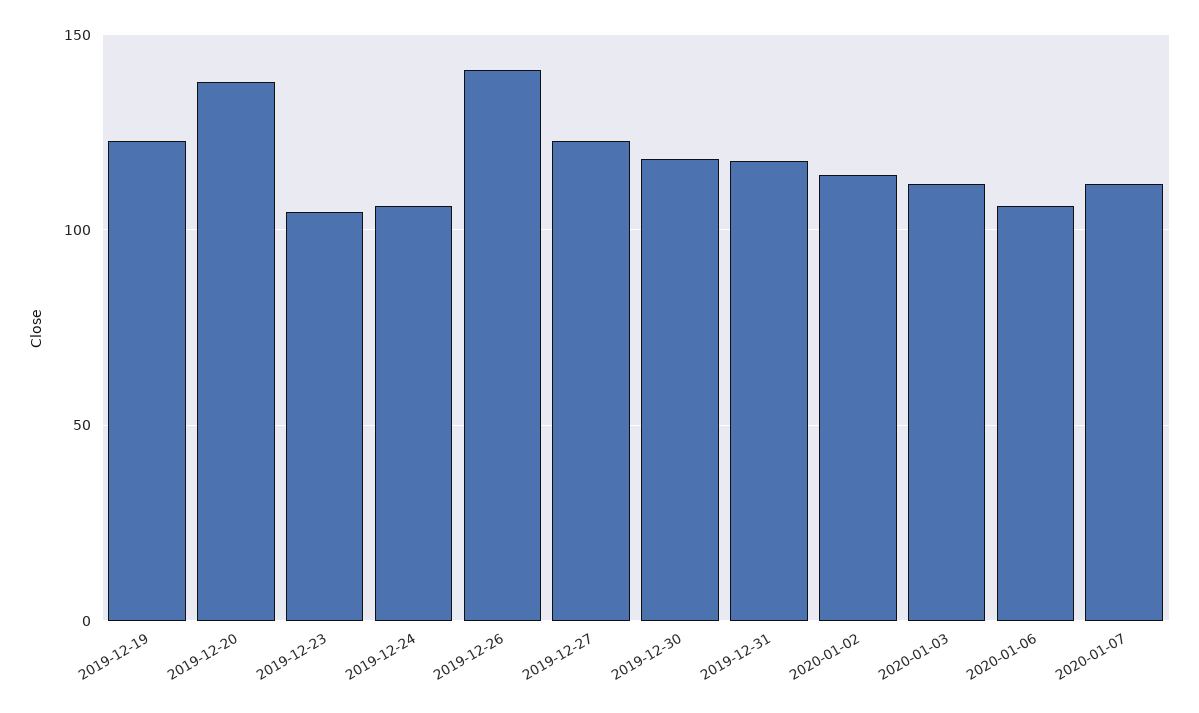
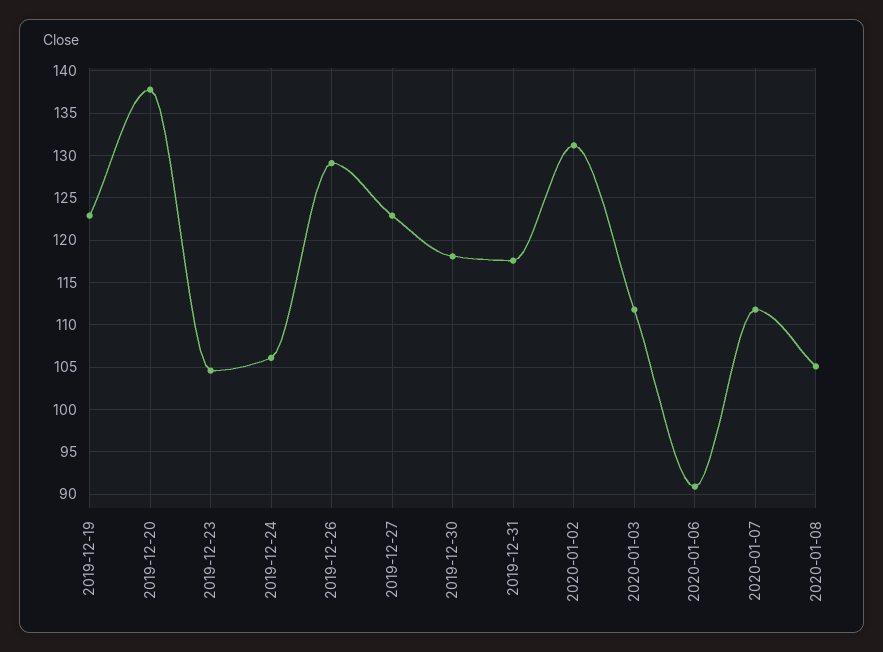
2019-12-26: 140 -> 129
2020-01-02: 115 -> 131
2020-01-06: 105 -> 91
2020-01-08: none -> 105

